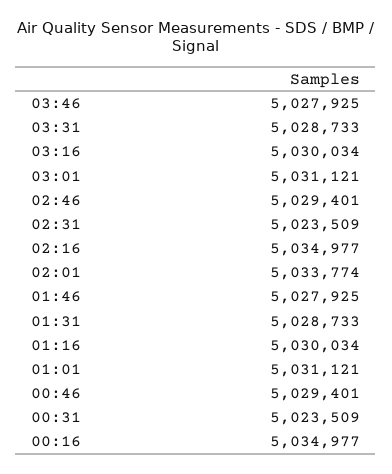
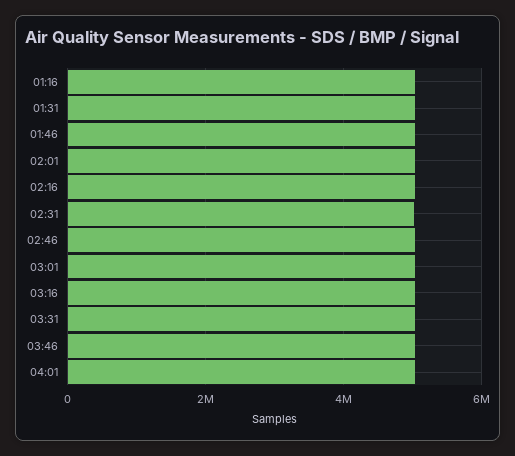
01:01: 5031121 -> none
00:46: 5029401 -> none
00:31: 5023509 -> none
00:16: 5034977 -> none
04:01: none -> 5000000

